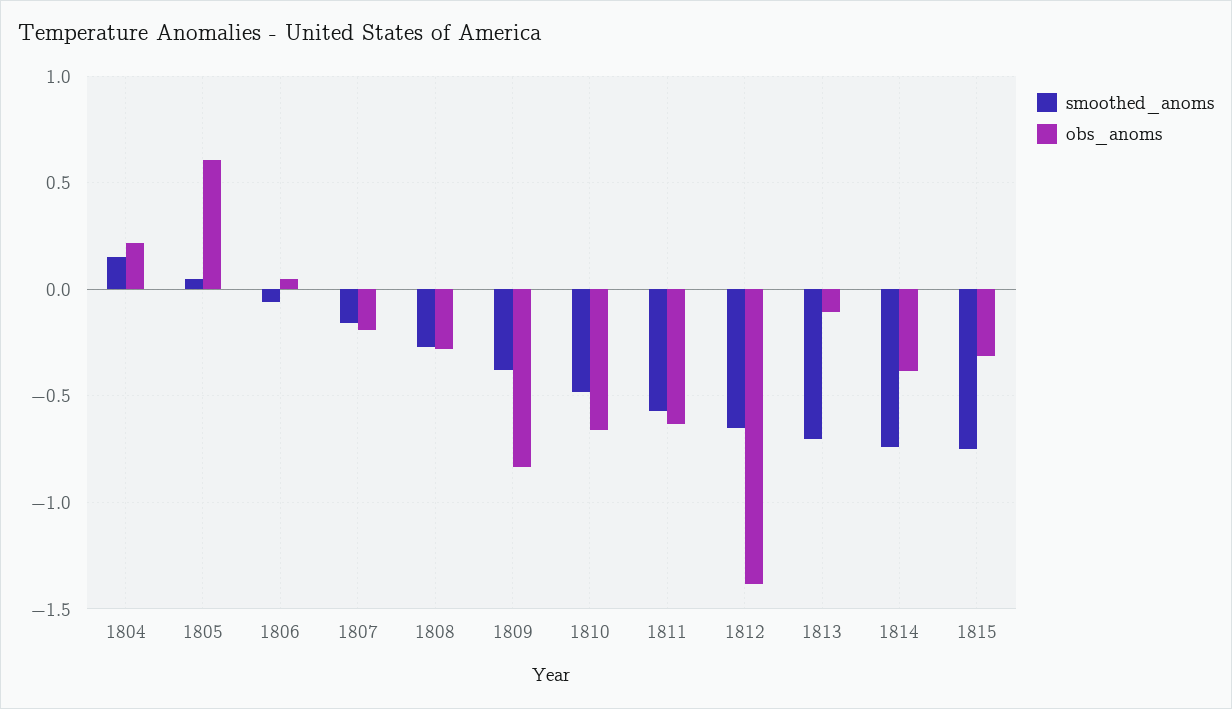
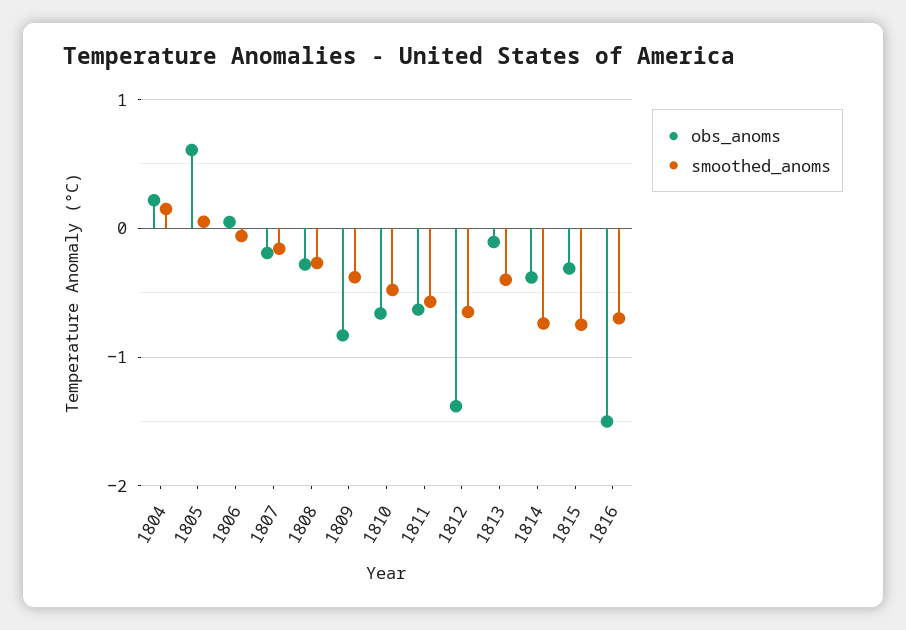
smoothed_anoms, 1813: -0.7 -> -0.4
obs_anoms, 1816: none -> -1.5
smoothed_anoms, 1816: none -> -0.7

